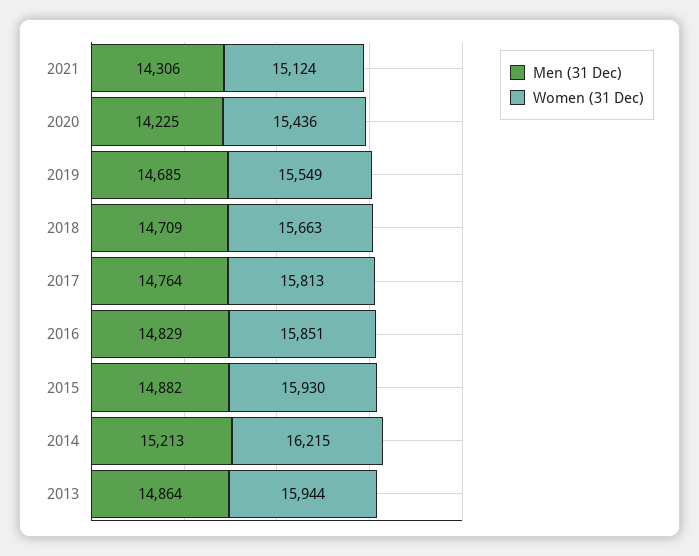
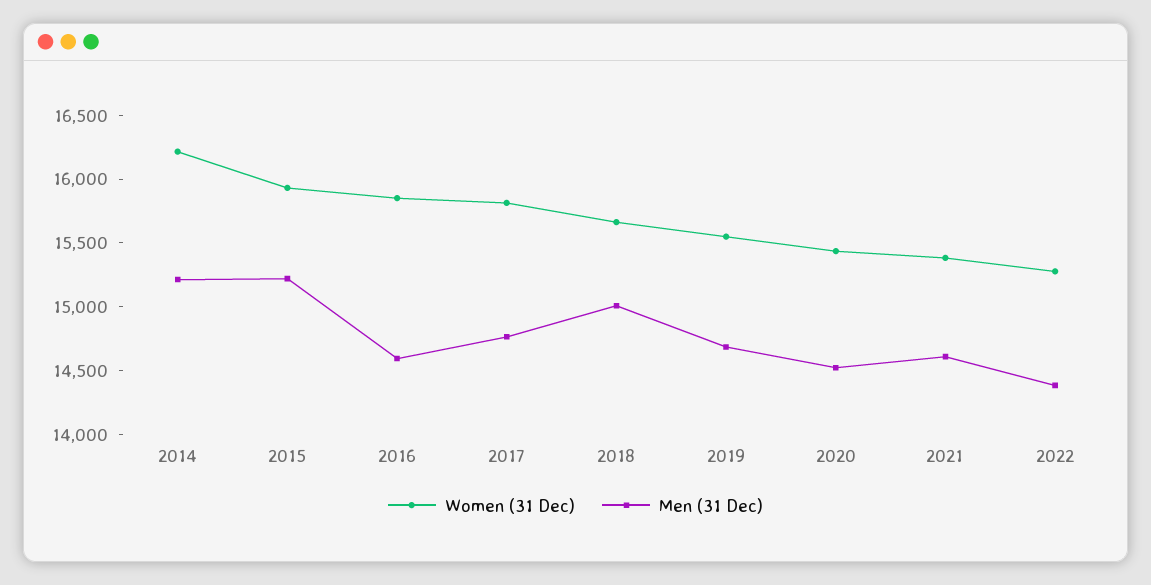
Men (31 Dec), 2021: 14306 -> 14600
Women (31 Dec), 2021: 15124 -> 15400
Men (31 Dec), 2020: 14225 -> 14500
Men (31 Dec), 2018: 14709 -> 15000
Men (31 Dec), 2016: 14829 -> 14600
Men (31 Dec), 2015: 14882 -> 15200
Men (31 Dec), 2013: 14864 -> none
Women (31 Dec), 2013: 15944 -> none
Women (31 Dec), 2022: none -> 15300
Men (31 Dec), 2022: none -> 14400

